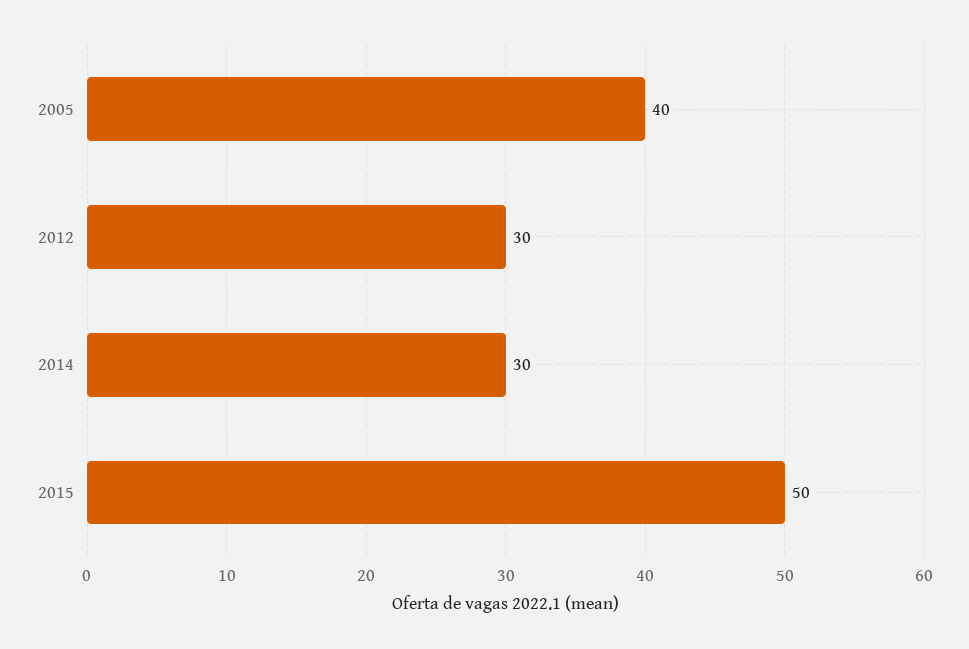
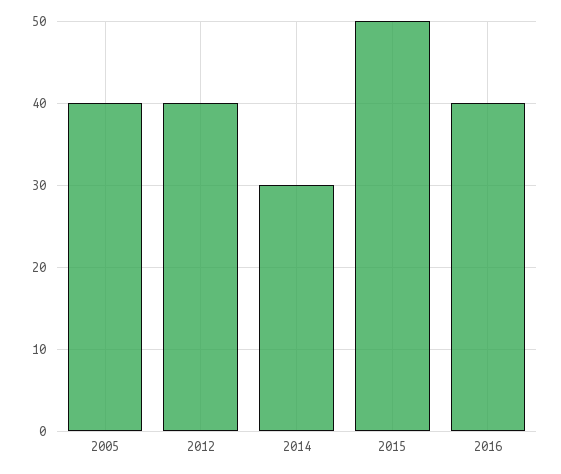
2012: 30 -> 40
2016: none -> 40

